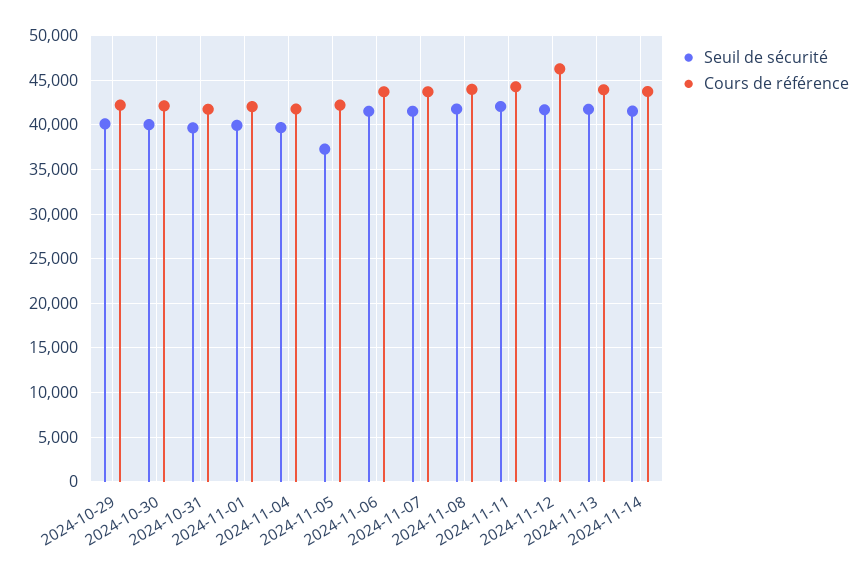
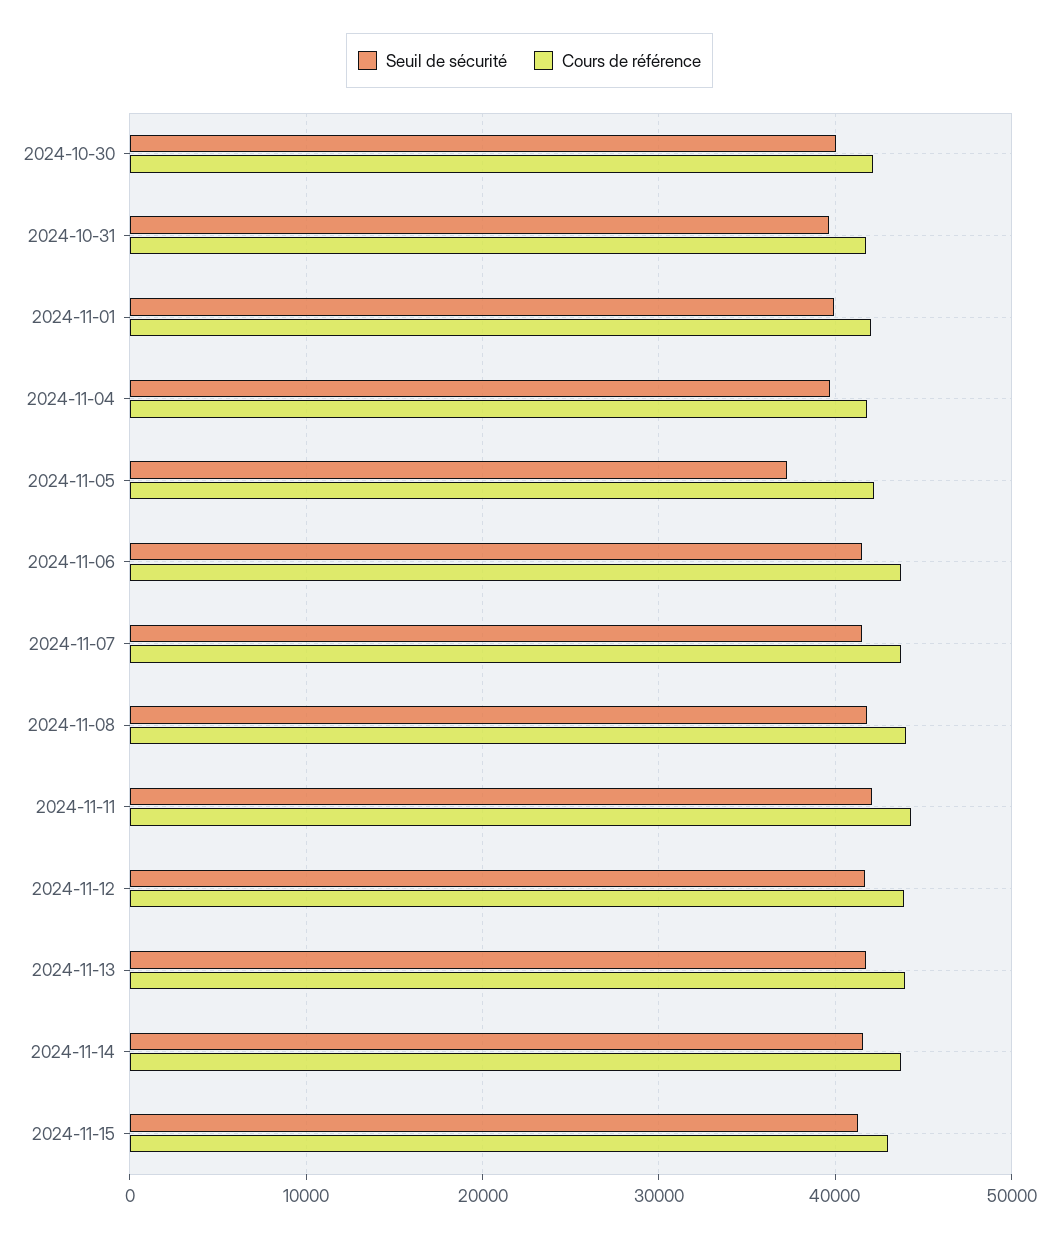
Seuil de sécurité, 2024-10-29: 40000 -> none
Cours de référence, 2024-10-29: 42000 -> none
Cours de référence, 2024-11-12: 46000 -> 44000
Seuil de sécurité, 2024-11-15: none -> 41000
Cours de référence, 2024-11-15: none -> 43000

